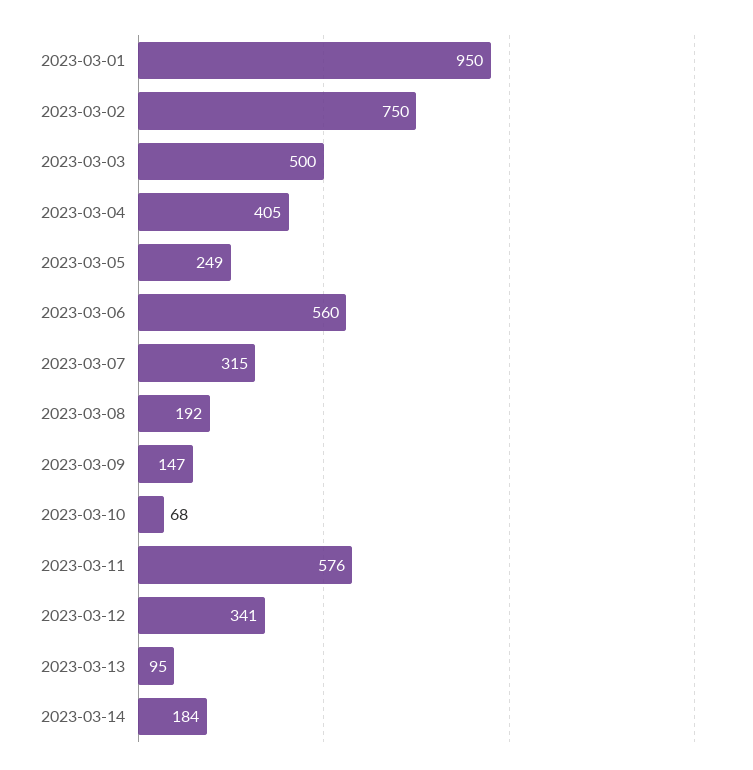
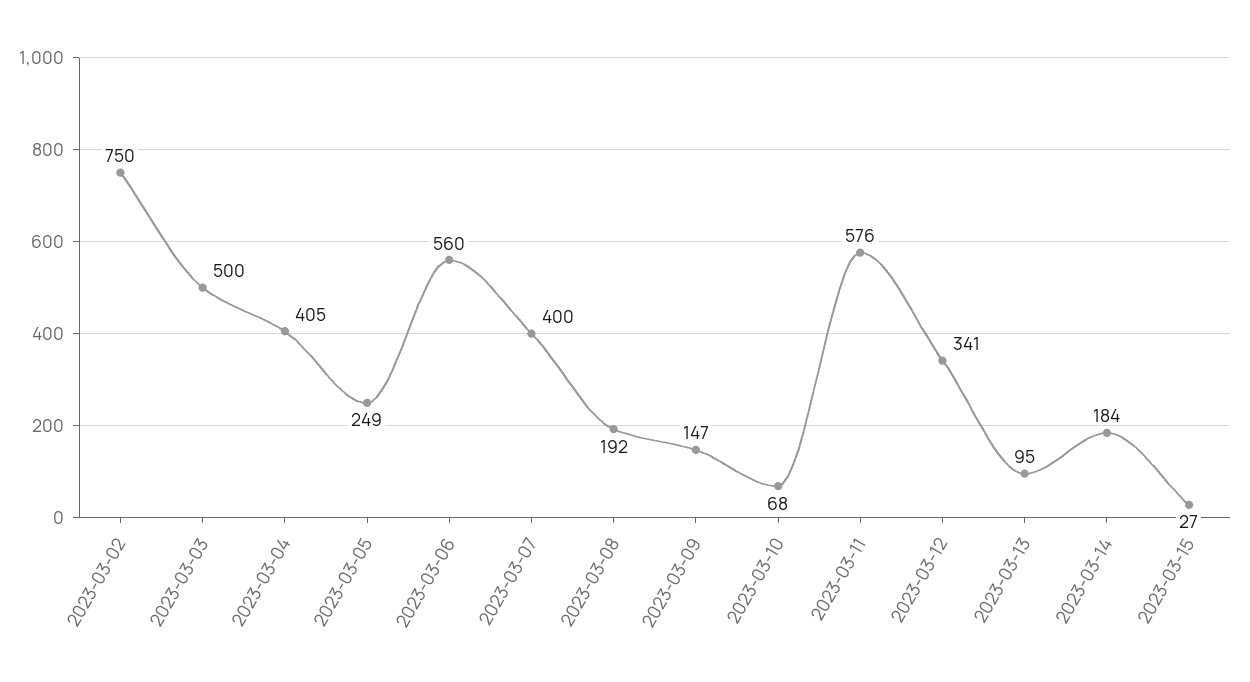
2023-03-01: 950 -> none
2023-03-07: 315 -> 400
2023-03-15: none -> 27

